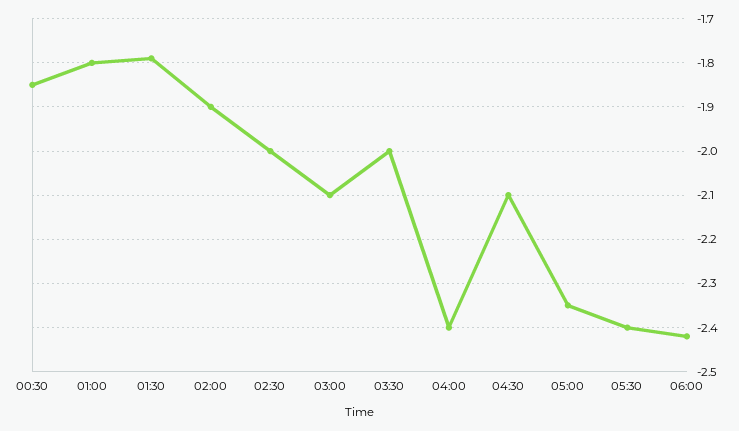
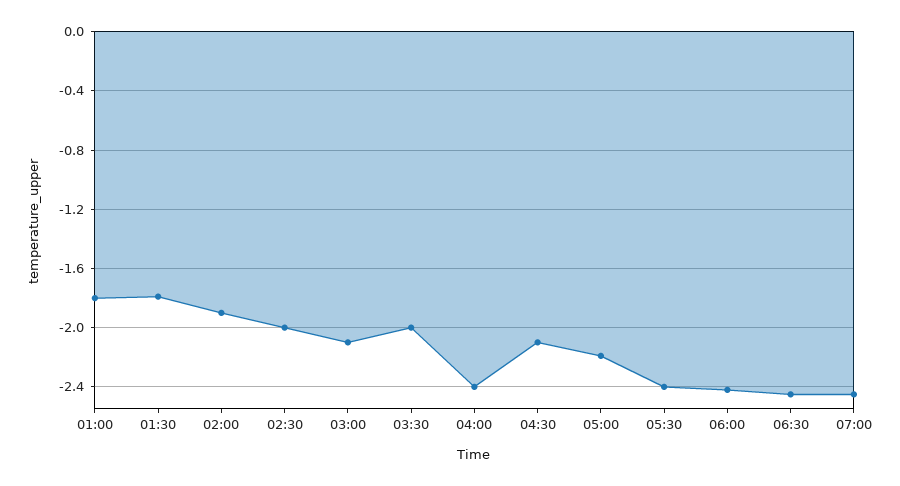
00:30: -1.85 -> none
05:00: -2.35 -> -2.2
06:30: none -> -2.45
07:00: none -> -2.45

